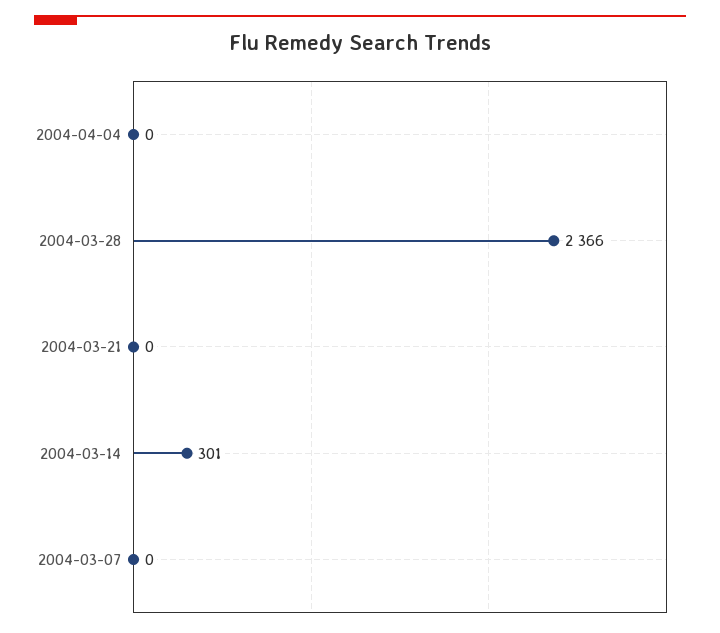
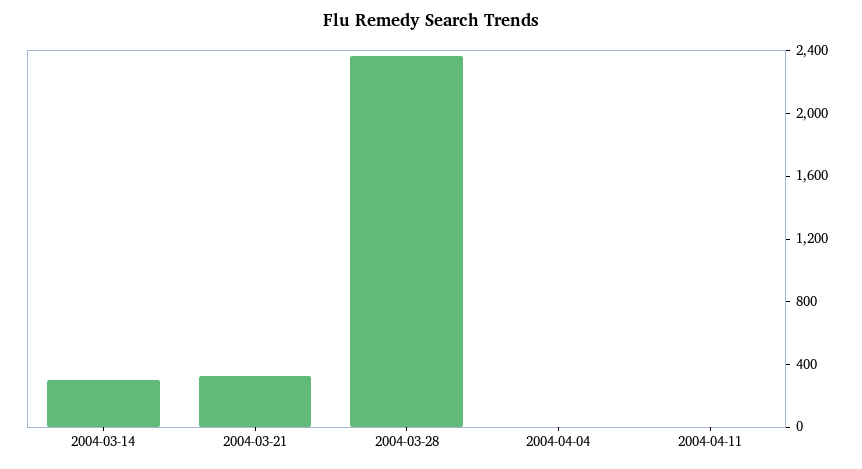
2004-03-21: 0 -> 300
2004-03-07: 0 -> none
2004-04-11: none -> 0

